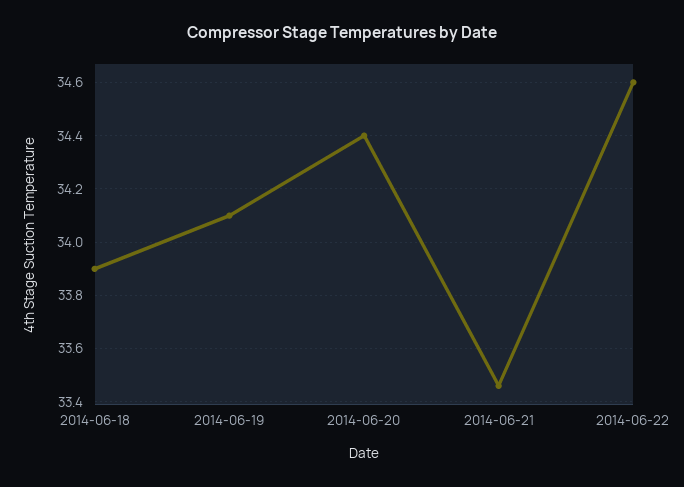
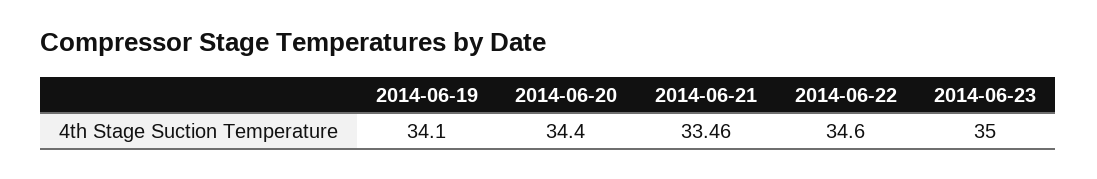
2014-06-18: 33.9 -> none
2014-06-23: none -> 35

